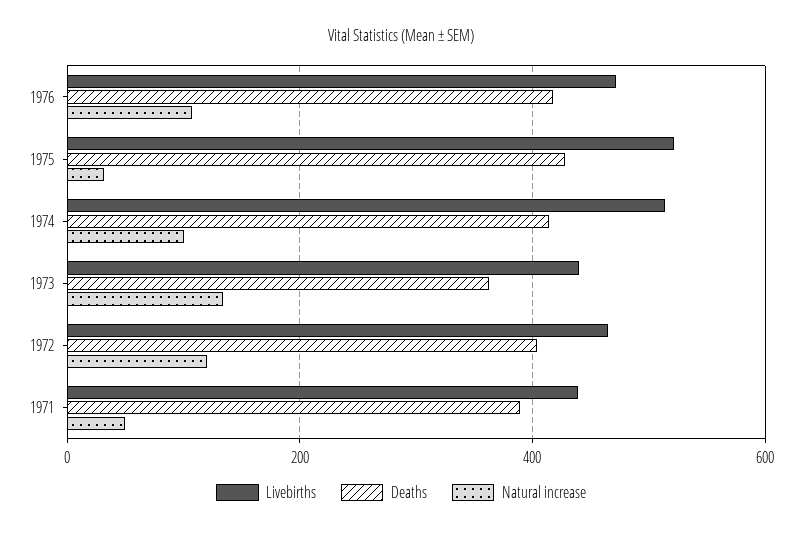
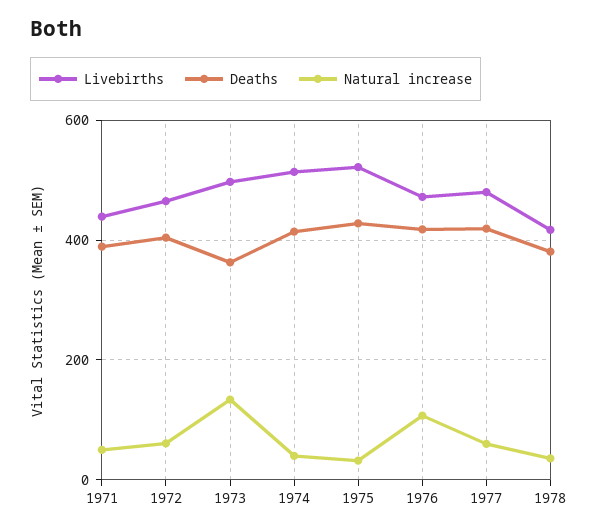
Natural increase, 1974: 100 -> 40
Livebirths, 1973: 440 -> 500
Natural increase, 1972: 120 -> 60
Livebirths, 1977: none -> 480
Deaths, 1977: none -> 420
Natural increase, 1977: none -> 60
Livebirths, 1978: none -> 420
Deaths, 1978: none -> 380
Natural increase, 1978: none -> 40

